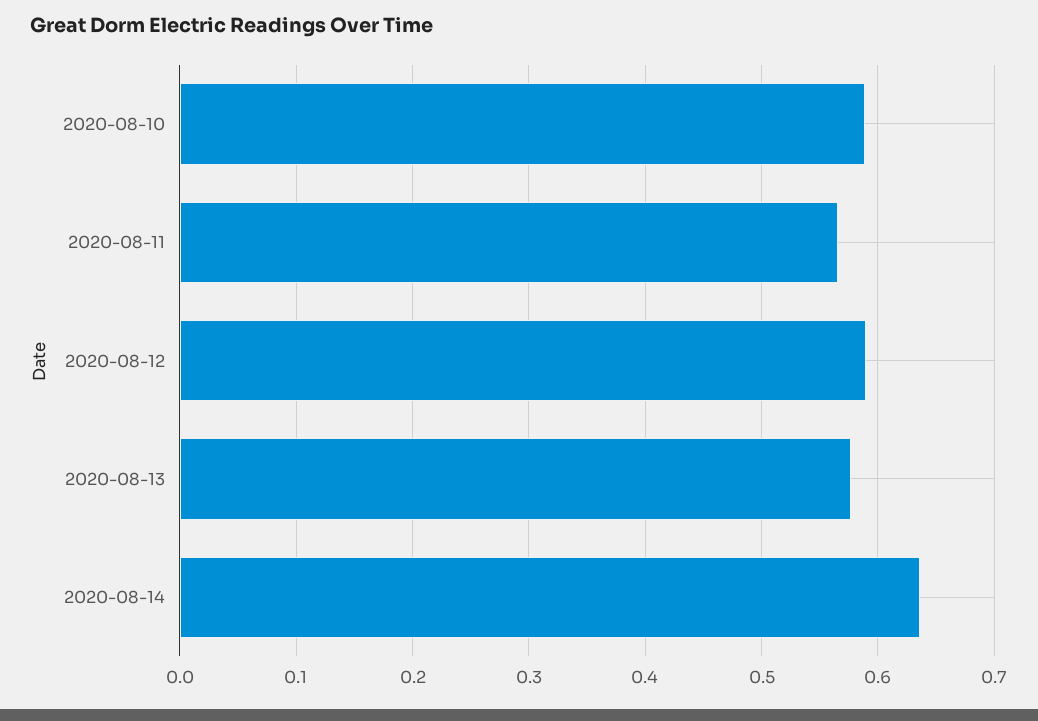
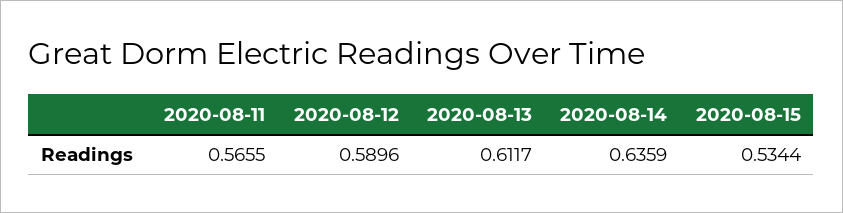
2020-08-10: 0.59 -> none
2020-08-13: 0.58 -> 0.6117
2020-08-15: none -> 0.5344

